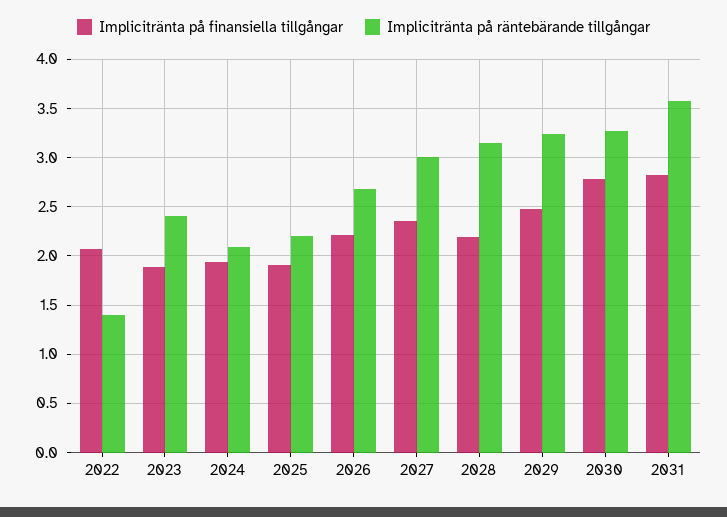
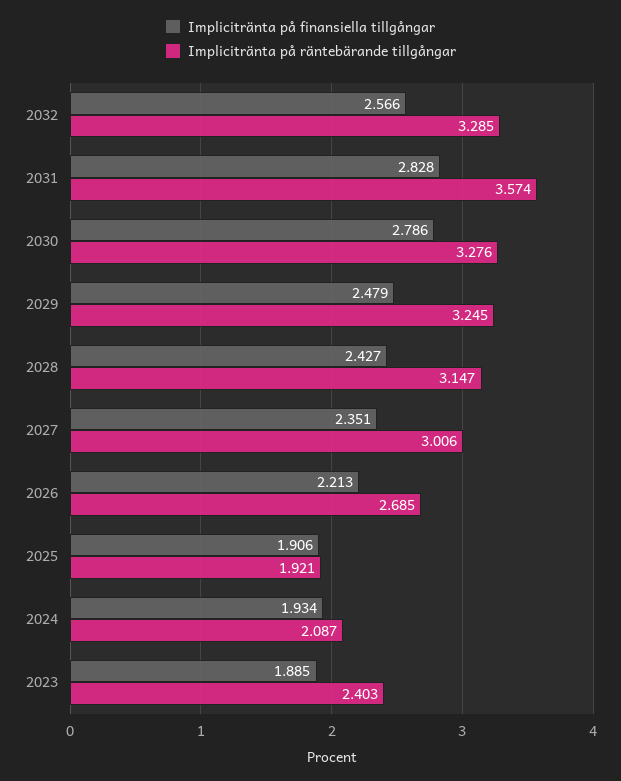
Implicitränta på finansiella tillgångar, 2022: 2.1 -> none
Implicitränta på räntebärande tillgångar, 2022: 1.4 -> none
Implicitränta på räntebärande tillgångar, 2025: 2.2 -> 1.921
Implicitränta på finansiella tillgångar, 2028: 2.2 -> 2.427
Implicitränta på finansiella tillgångar, 2032: none -> 2.566
Implicitränta på räntebärande tillgångar, 2032: none -> 3.285

